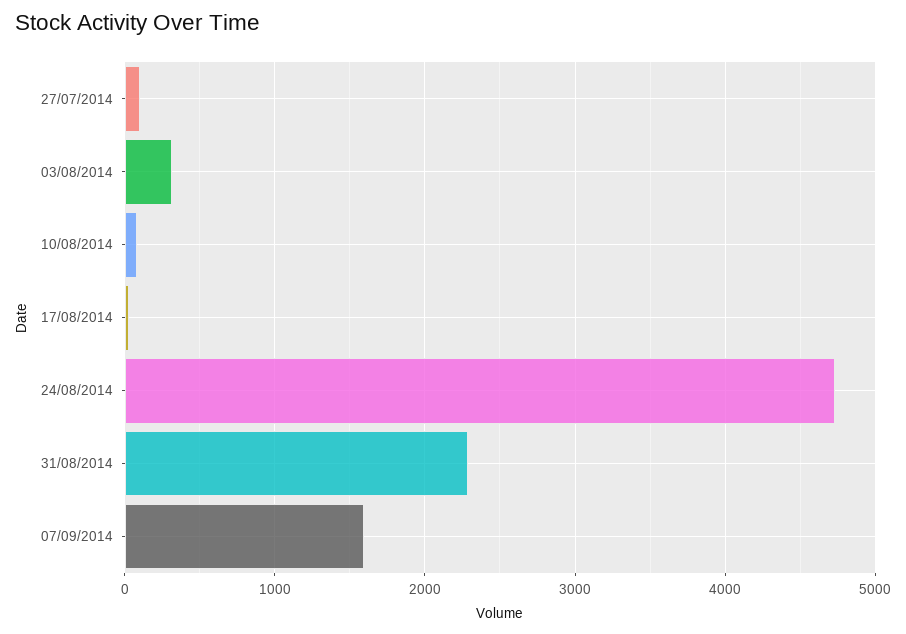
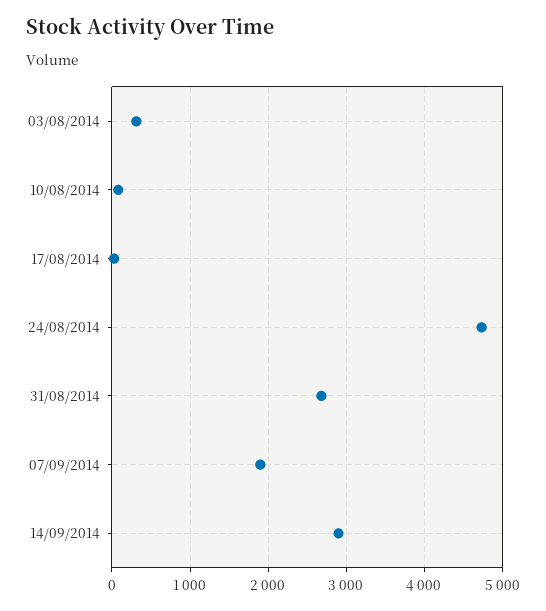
27/07/2014: 100 -> none
31/08/2014: 2300 -> 2700
07/09/2014: 1600 -> 1900
14/09/2014: none -> 2900

